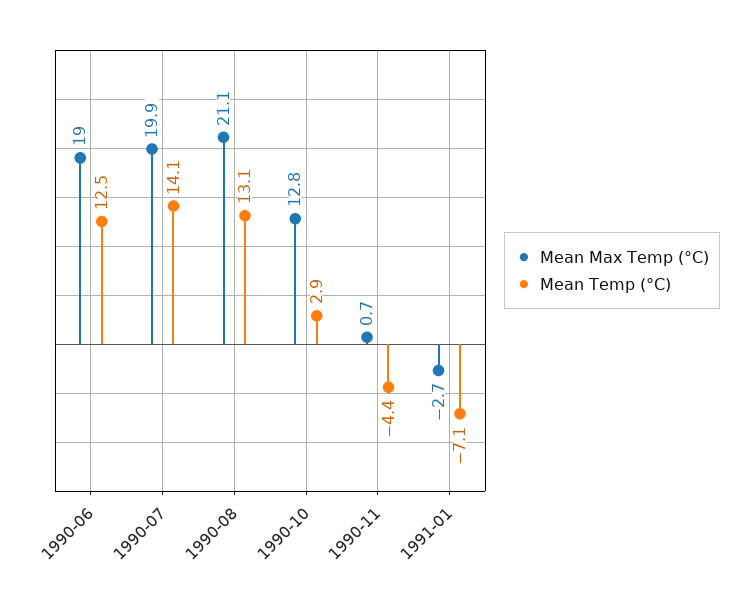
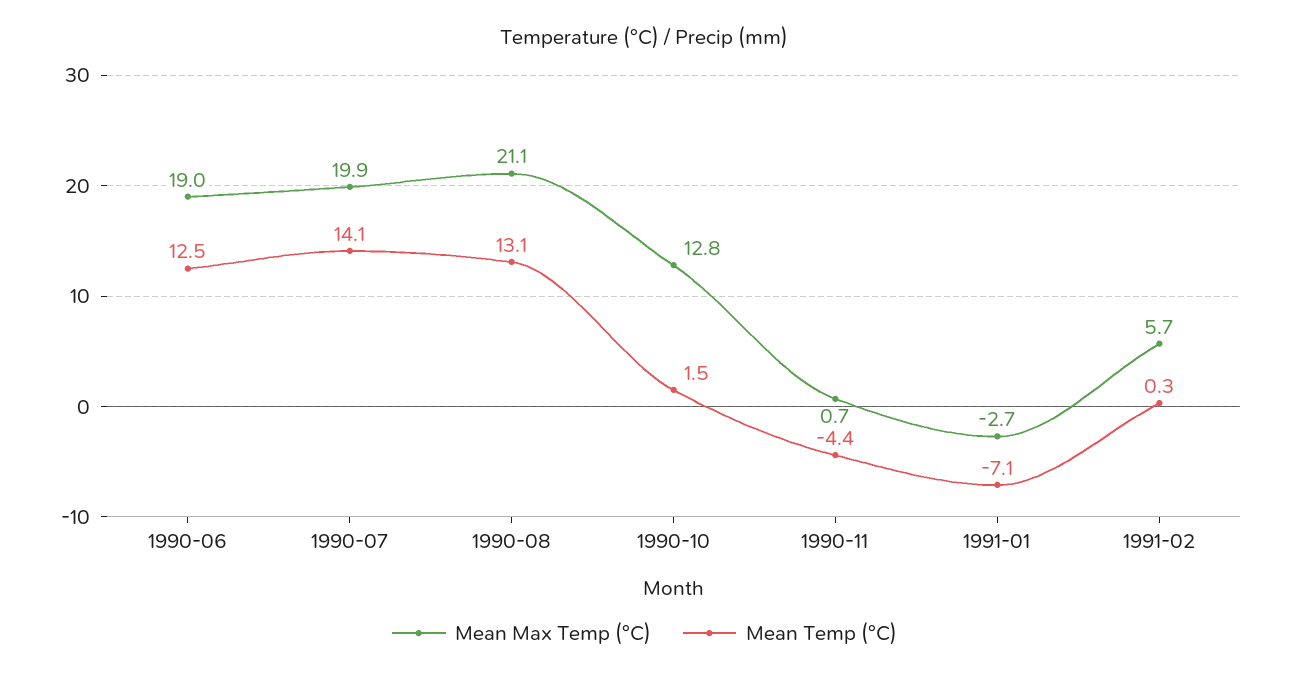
Mean Temp (°C), 1990-10: 2.9 -> 1.5
Mean Max Temp (°C), 1991-02: none -> 5.7
Mean Temp (°C), 1991-02: none -> 0.3

